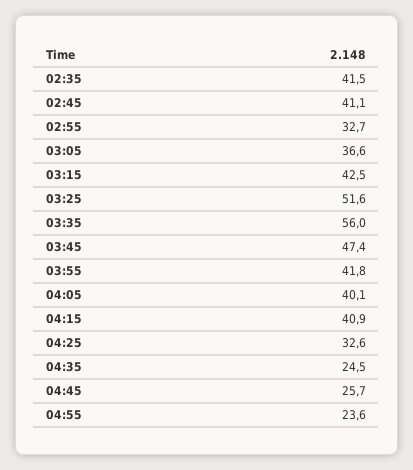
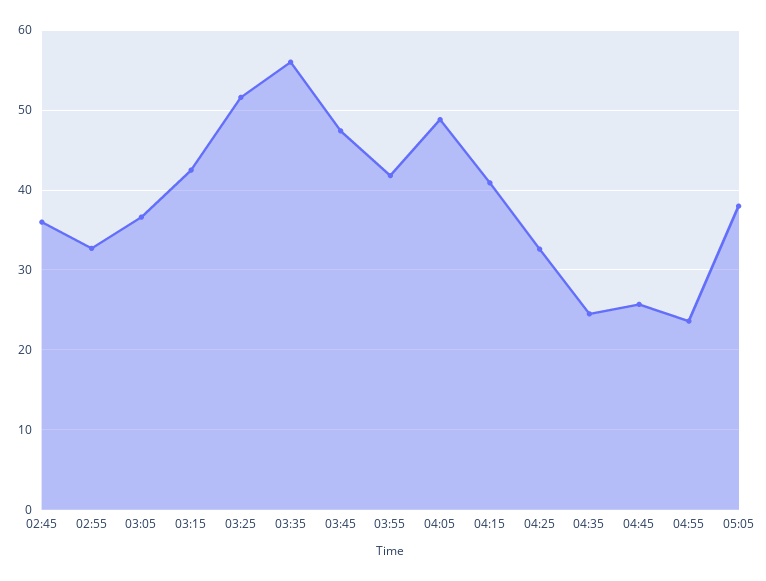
02:35: 41.5 -> none
02:45: 41.1 -> 36
04:05: 40.1 -> 49
05:05: none -> 38

